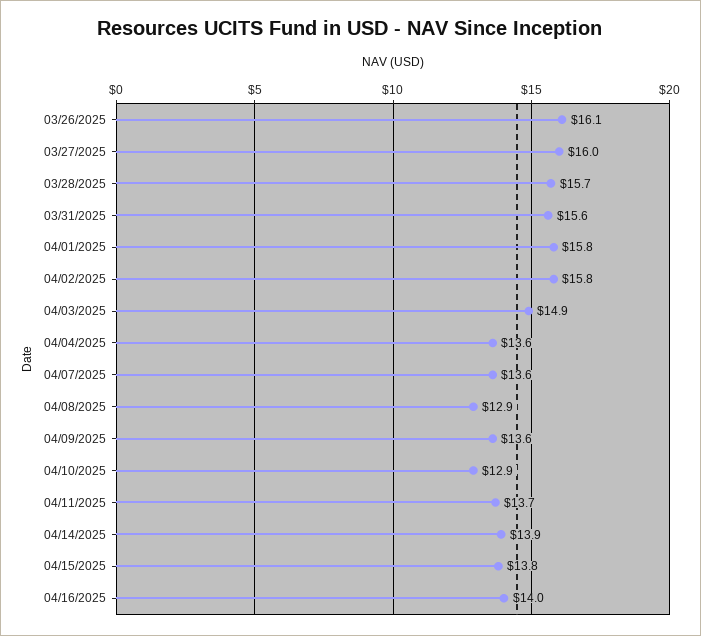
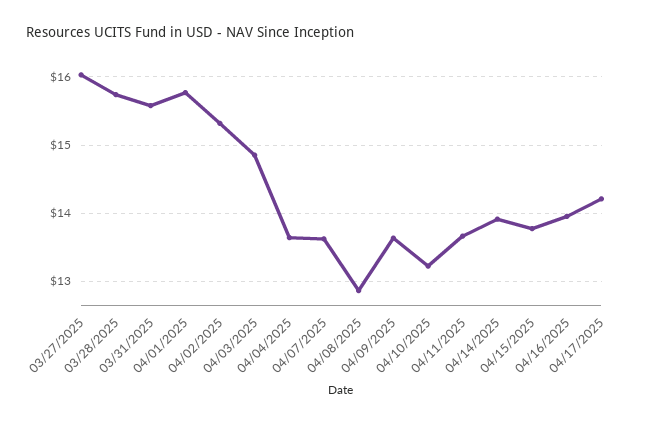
03/26/2025: 16.1 -> none
04/02/2025: 15.8 -> 15.3
04/10/2025: 12.9 -> 13.2
04/17/2025: none -> 14.2

